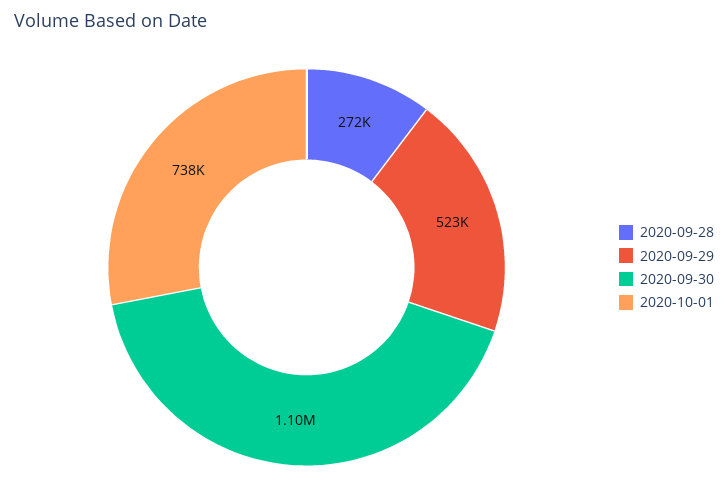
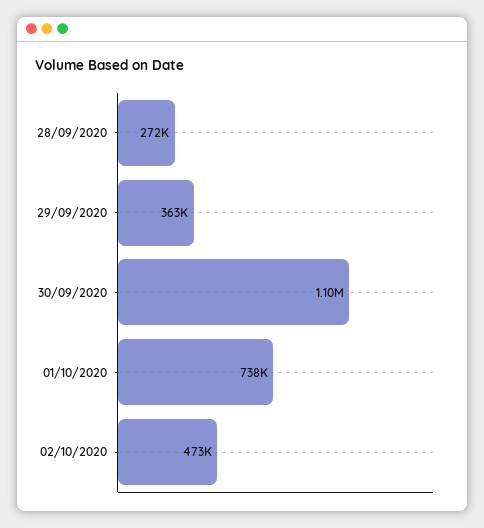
2020-09-29: 523000 -> 363000
02/10/2020: none -> 473000

